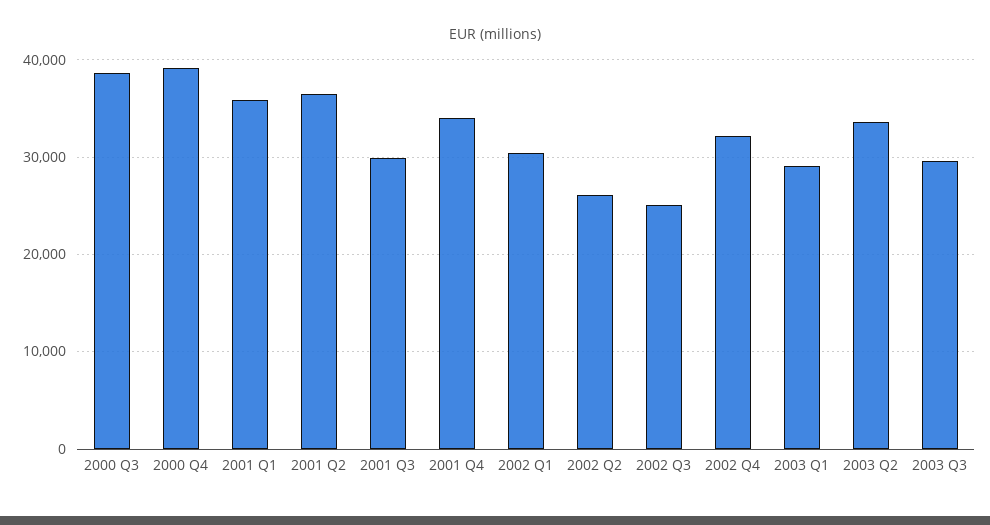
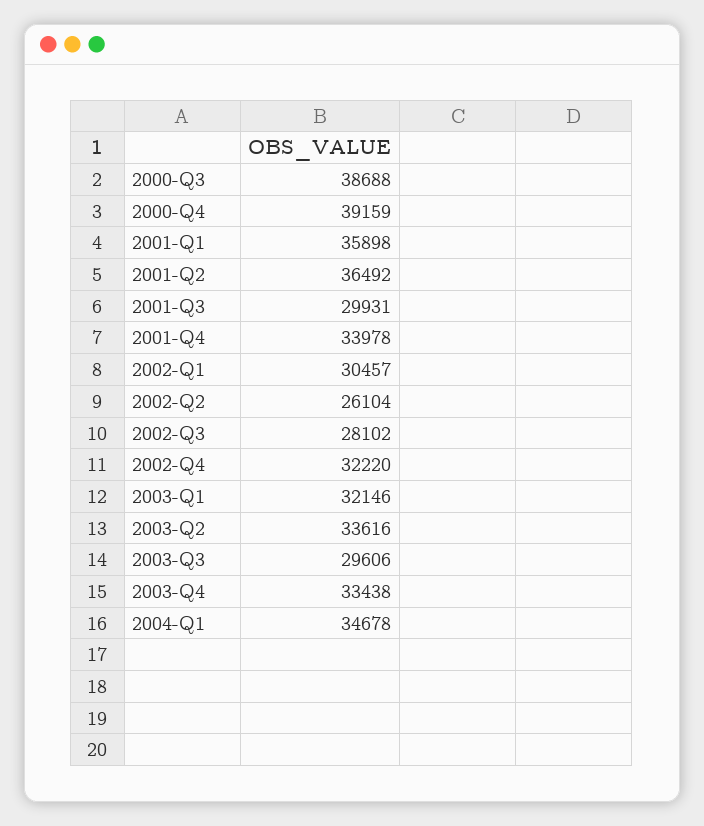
2002 Q3: 25000 -> 28102
2003 Q1: 29000 -> 32146
2003-Q4: none -> 33438
2004-Q1: none -> 34678

